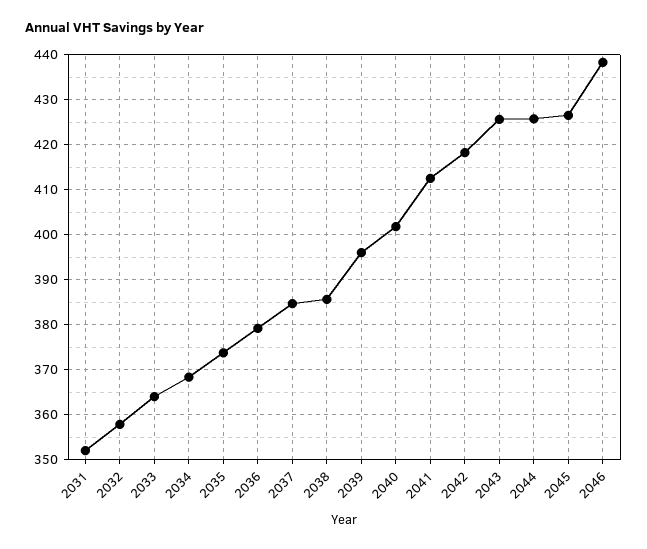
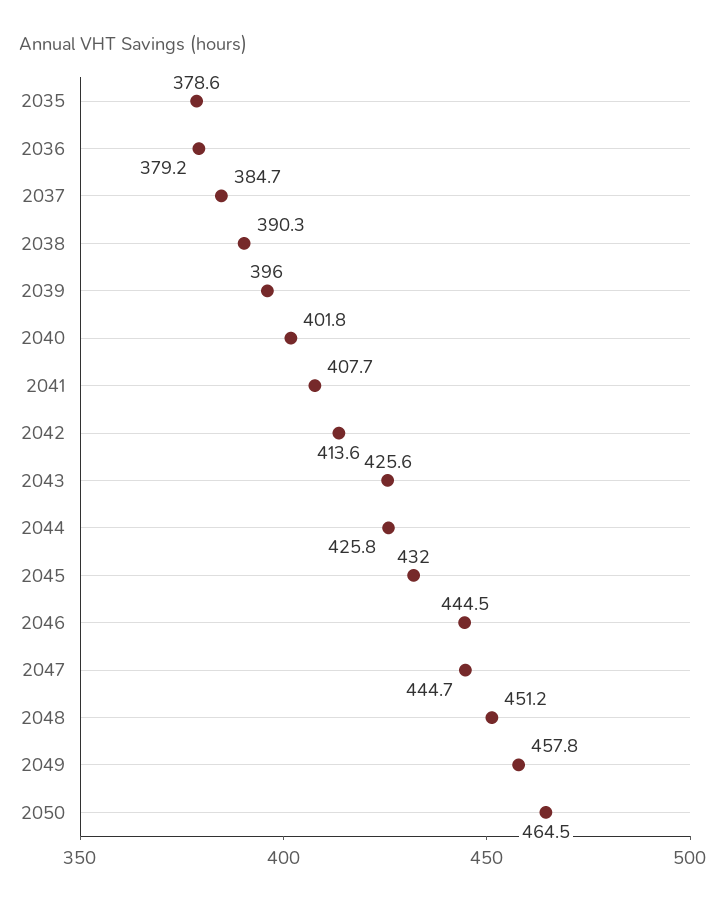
2031: 352 -> none
2032: 358 -> none
2033: 364 -> none
2034: 368 -> none
2035: 374 -> 378.6
2038: 386 -> 390.3
2041: 412 -> 407.7
2042: 418 -> 413.6
2045: 426 -> 432
2046: 438 -> 444.5
2047: none -> 444.7
2048: none -> 451.2
2049: none -> 457.8
2050: none -> 464.5

